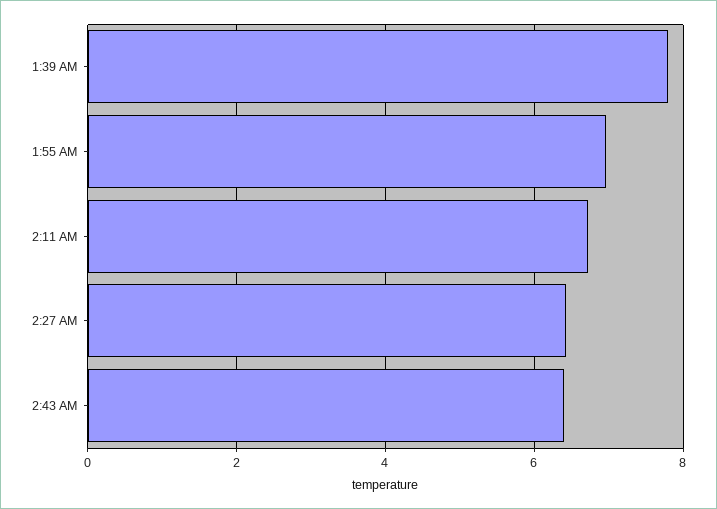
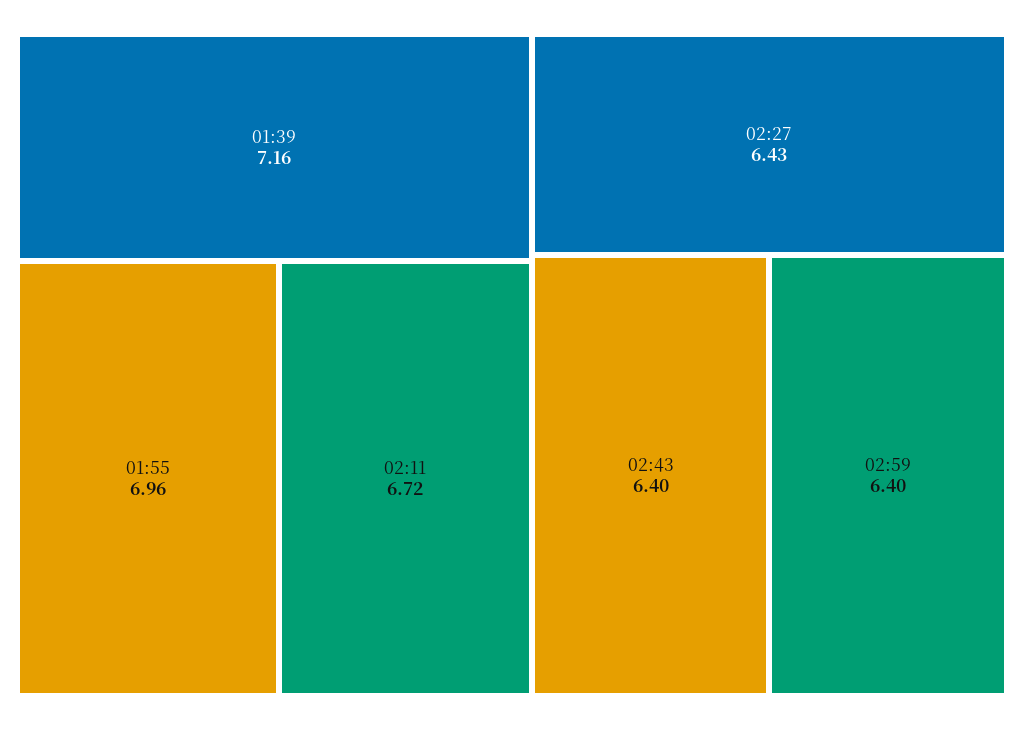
1:39 AM: 7.8 -> 7.16
02:59: none -> 6.4

